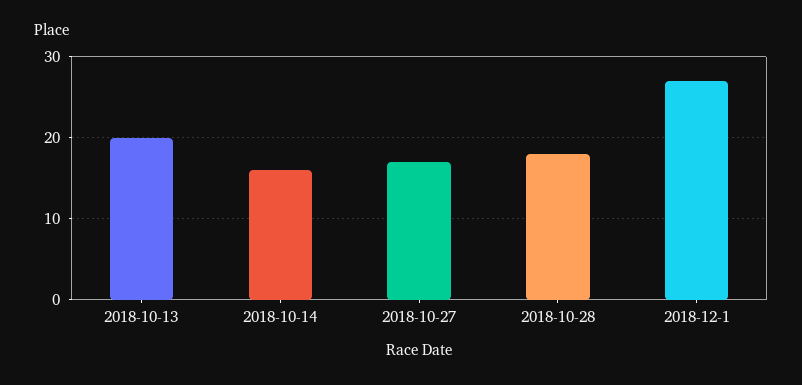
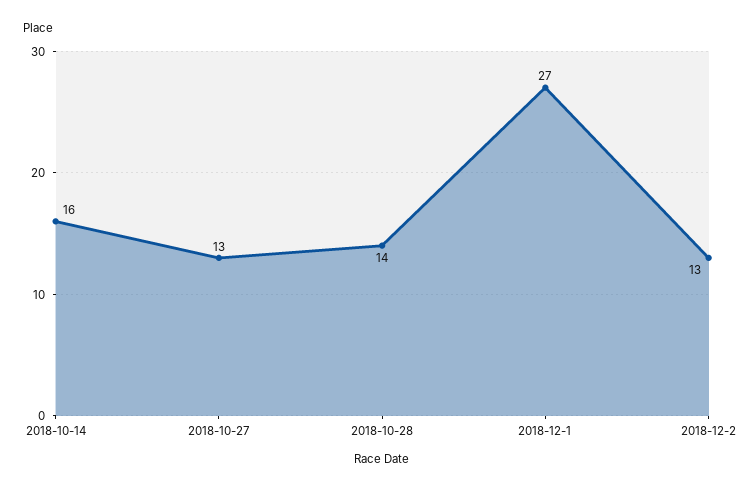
2018-10-13: 20 -> none
2018-10-27: 17 -> 13
2018-10-28: 18 -> 14
2018-12-2: none -> 13

